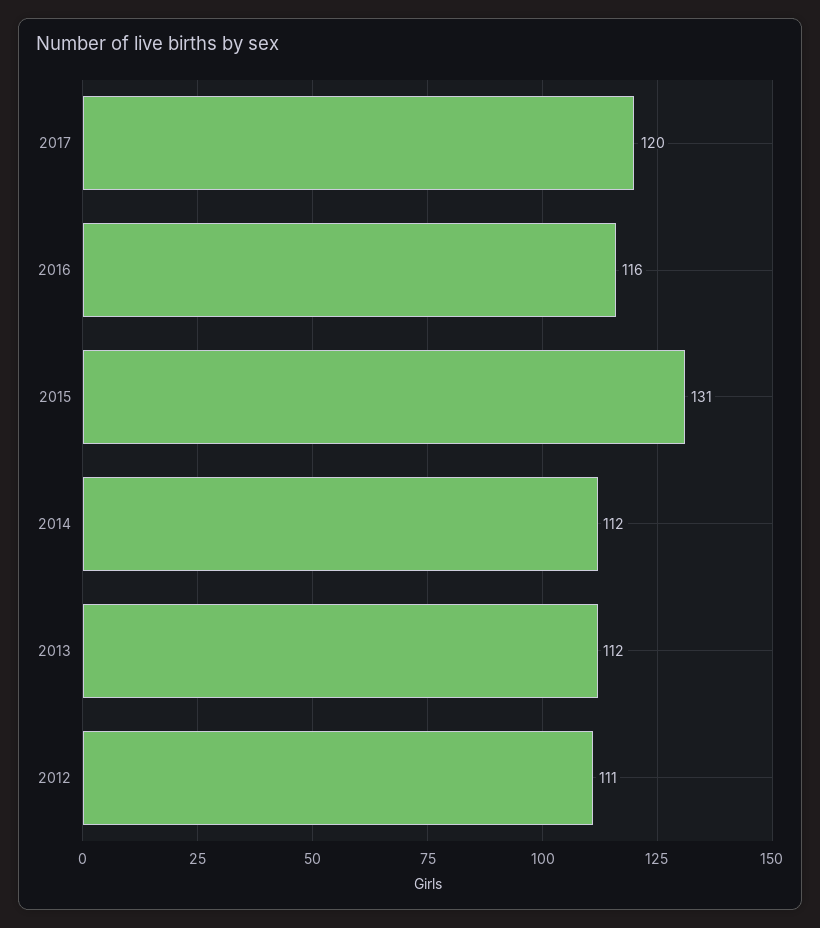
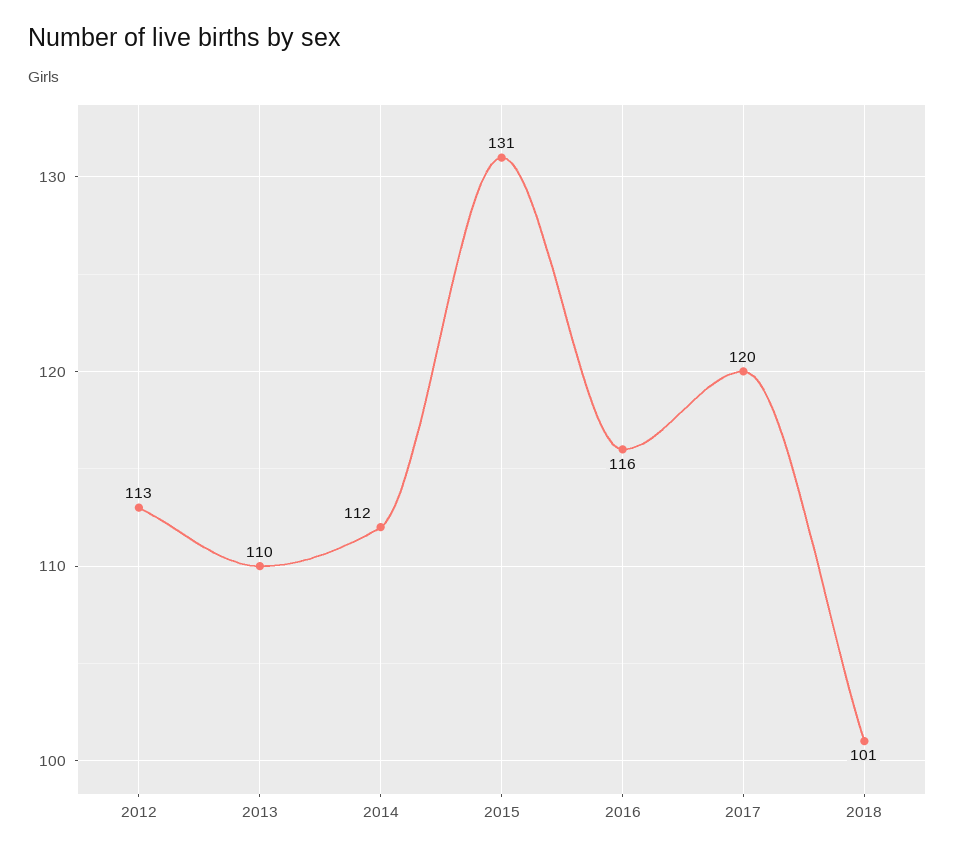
2013: 112 -> 110
2012: 111 -> 113
2018: none -> 101

